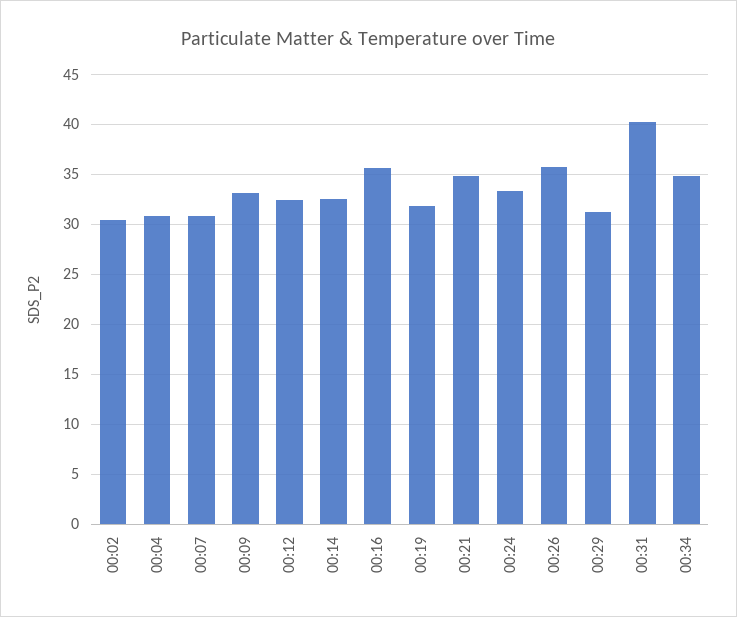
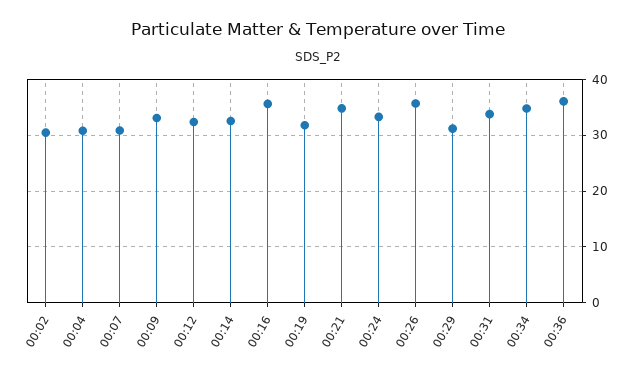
00:31: 40 -> 34
00:36: none -> 36

